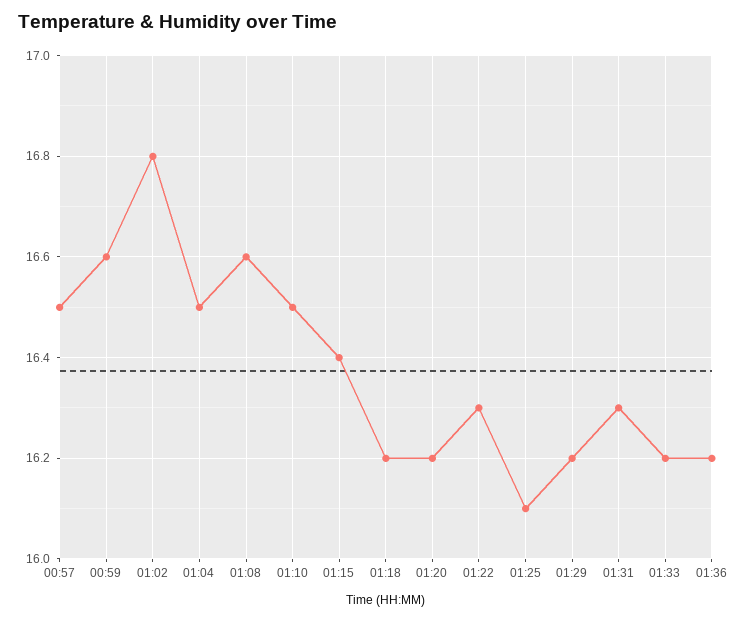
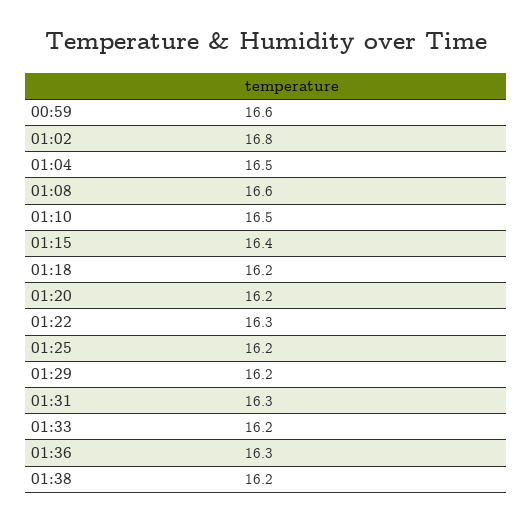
00:57: 16.5 -> none
01:25: 16.1 -> 16.2
01:36: 16.2 -> 16.3
01:38: none -> 16.2

